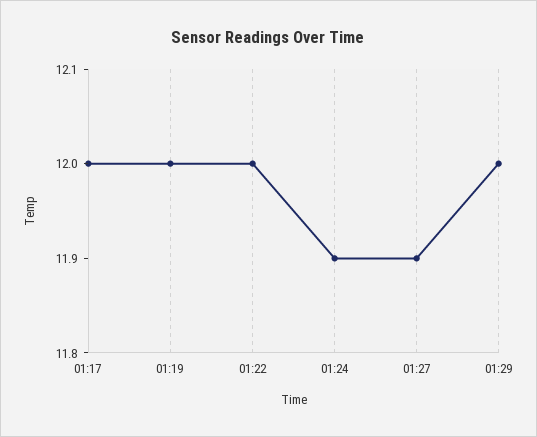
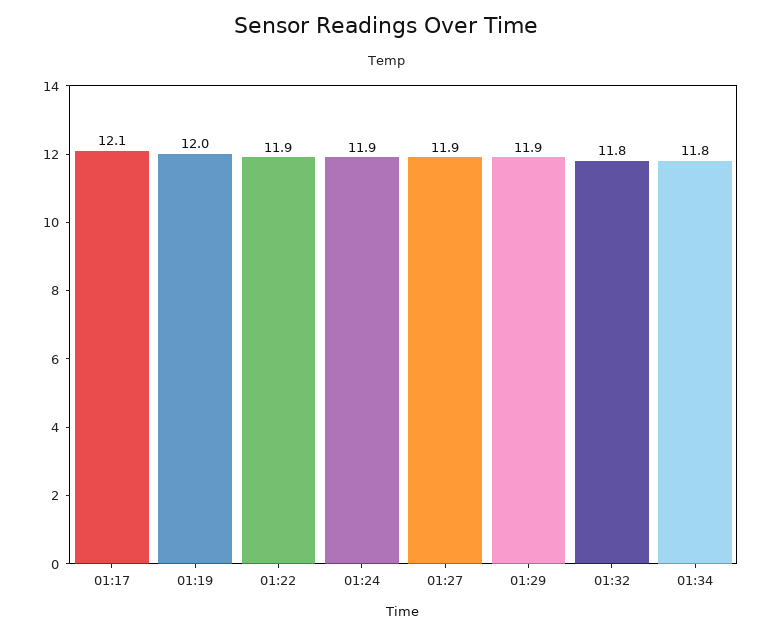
01:17: 12 -> 12.1
01:22: 12 -> 11.9
01:29: 12 -> 11.9
01:32: none -> 11.8
01:34: none -> 11.8

